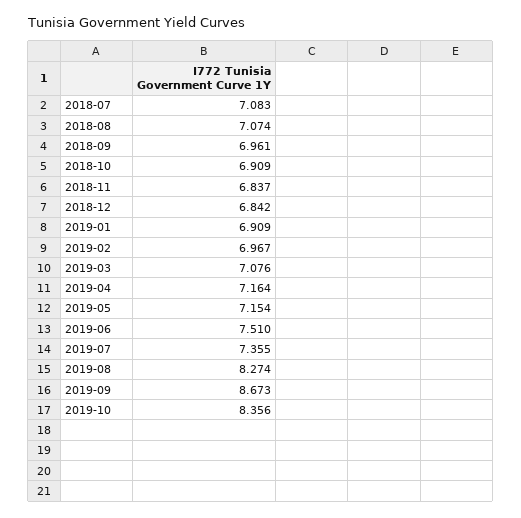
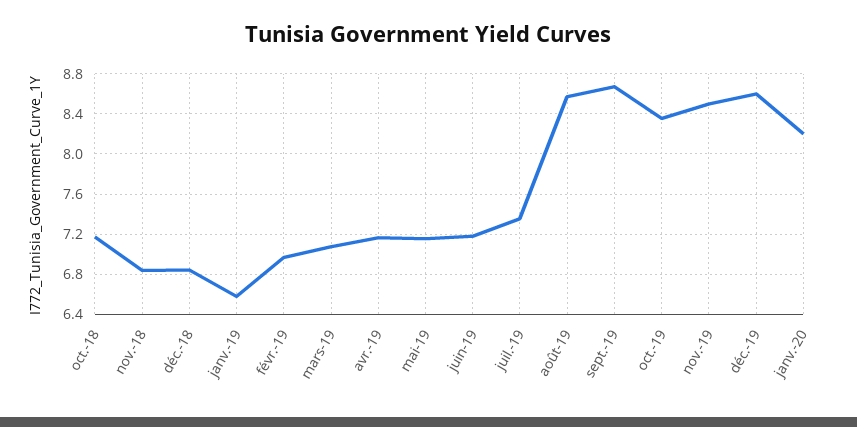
2018-07: 7.083 -> none
2018-08: 7.074 -> none
2018-09: 6.961 -> none
2018-10: 6.909 -> 7.2
2019-01: 6.909 -> 6.6
2019-06: 7.51 -> 7.2
2019-08: 8.274 -> 8.6
nov.-19: none -> 8.5
déc.-19: none -> 8.6
janv.-20: none -> 8.2

